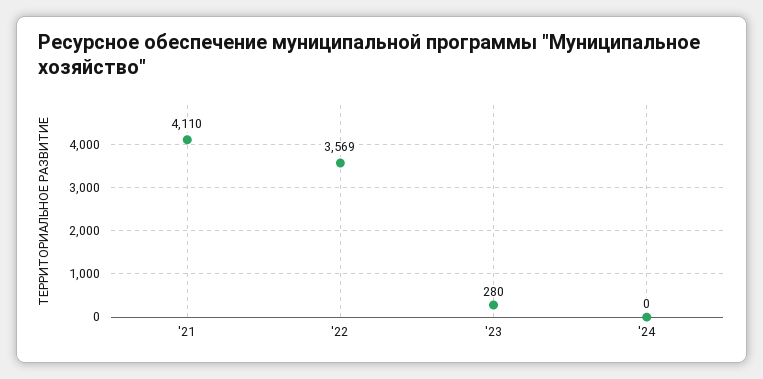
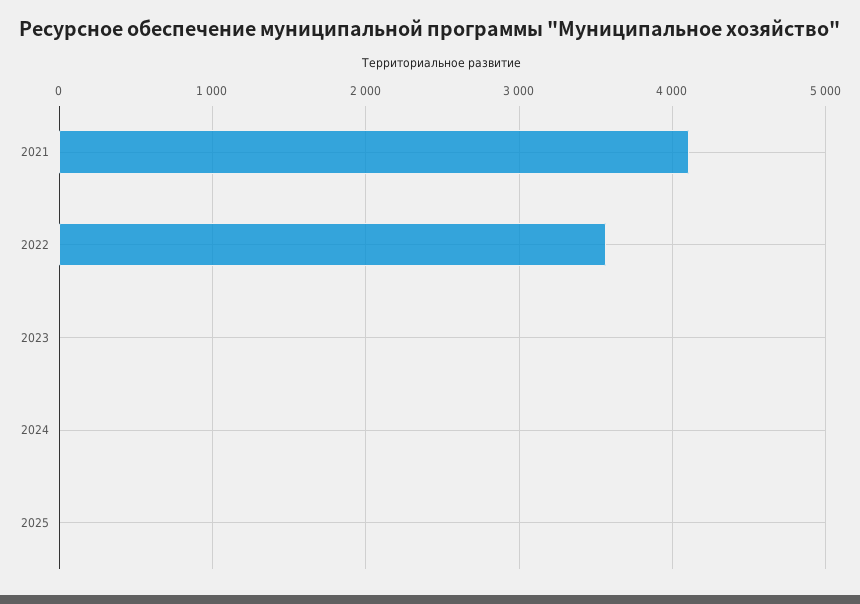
'23: 280 -> 0
2025: none -> 0

